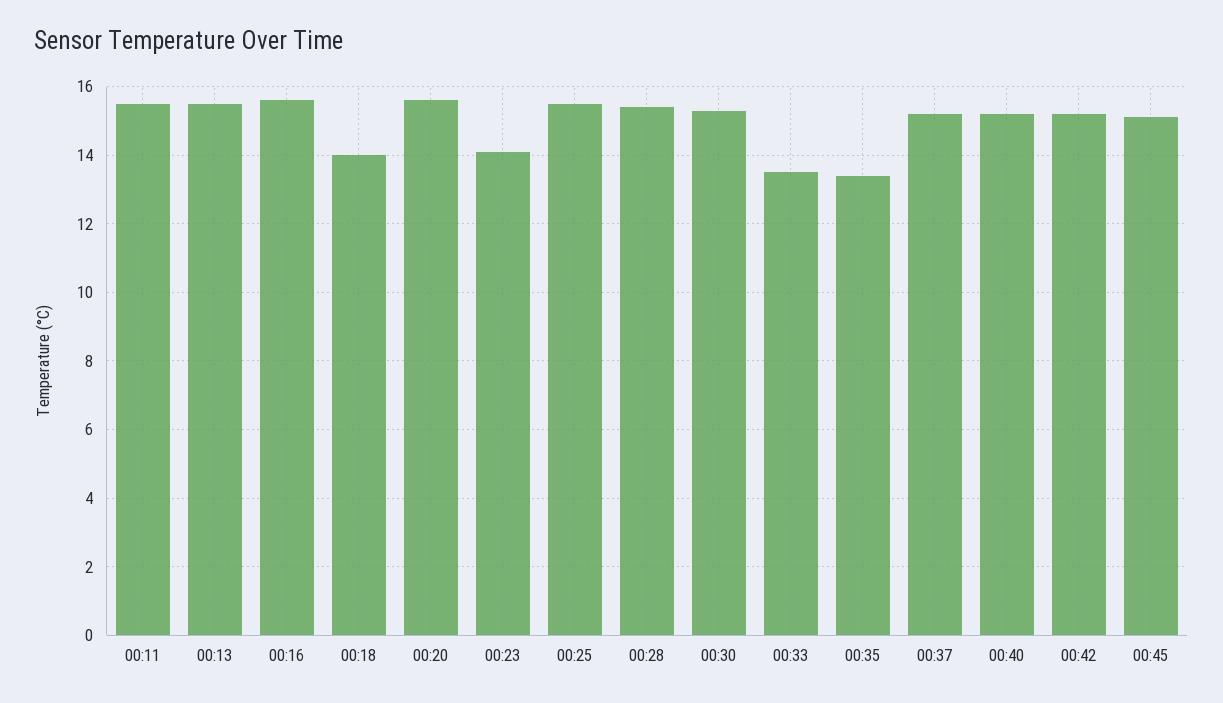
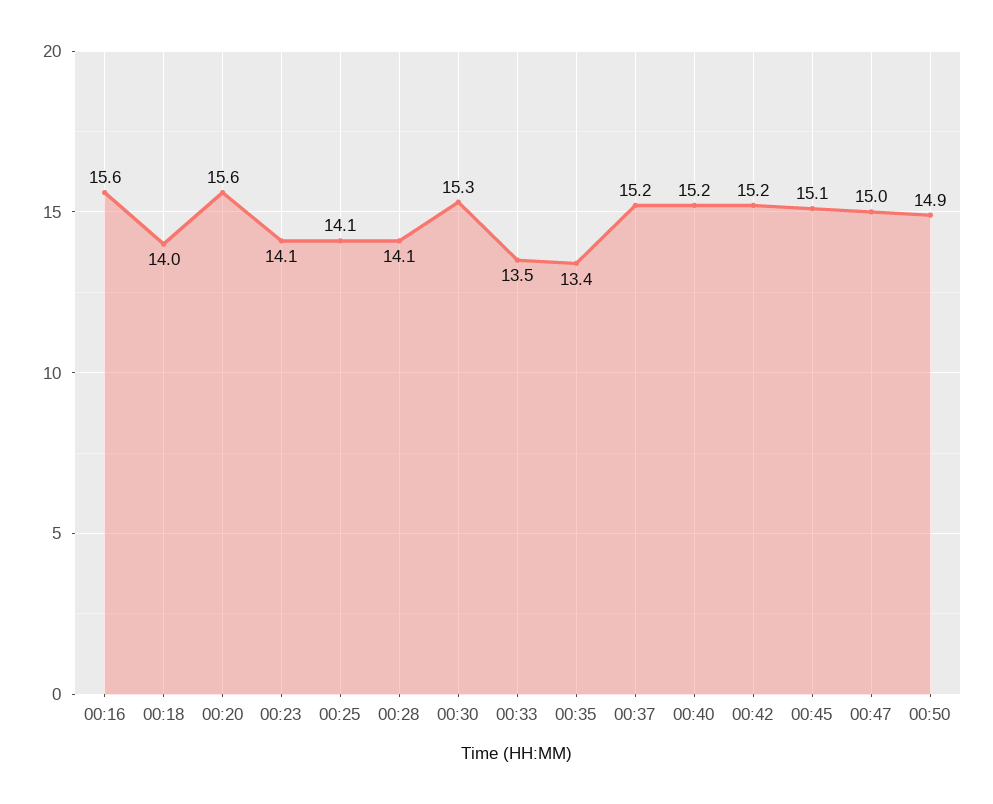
00:11: 15.5 -> none
00:13: 15.5 -> none
00:25: 15.5 -> 14.1
00:28: 15.5 -> 14.1
00:47: none -> 15
00:50: none -> 14.9

